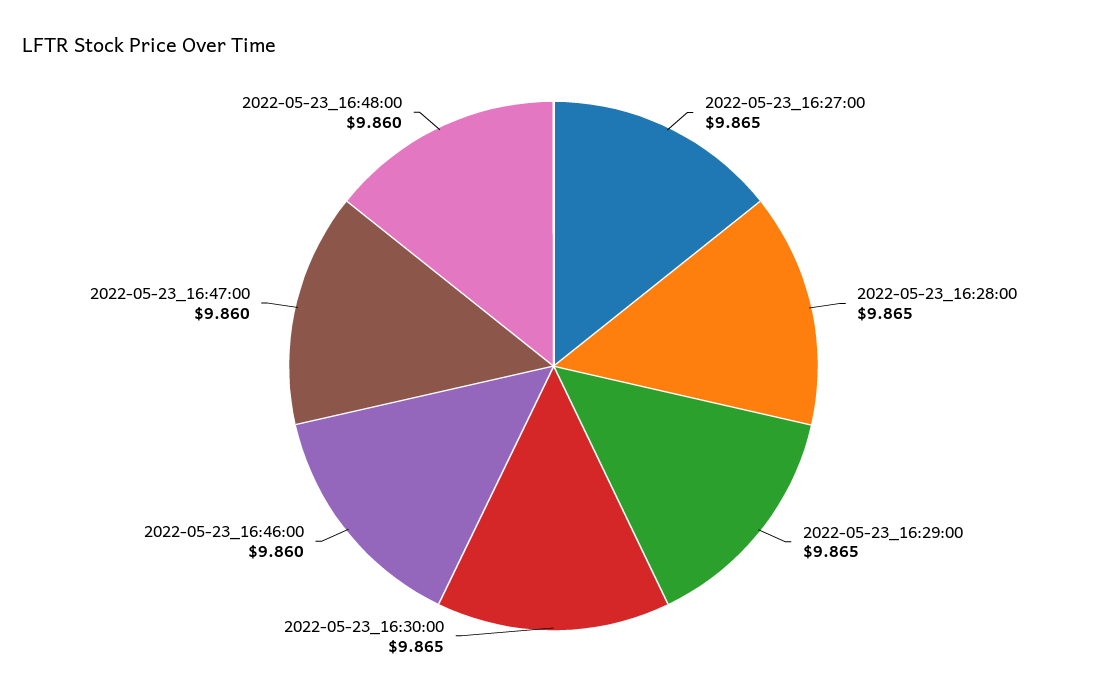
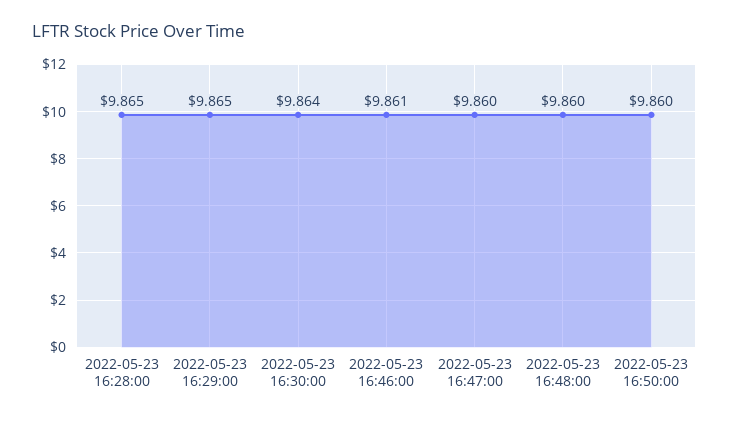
2022-05-23_16:27:00: 9.865 -> none
2022-05-23_16:30:00: 9.865 -> 9.864
2022-05-23_16:46:00: 9.86 -> 9.861
2022-05-23 16:50:00: none -> 9.86

